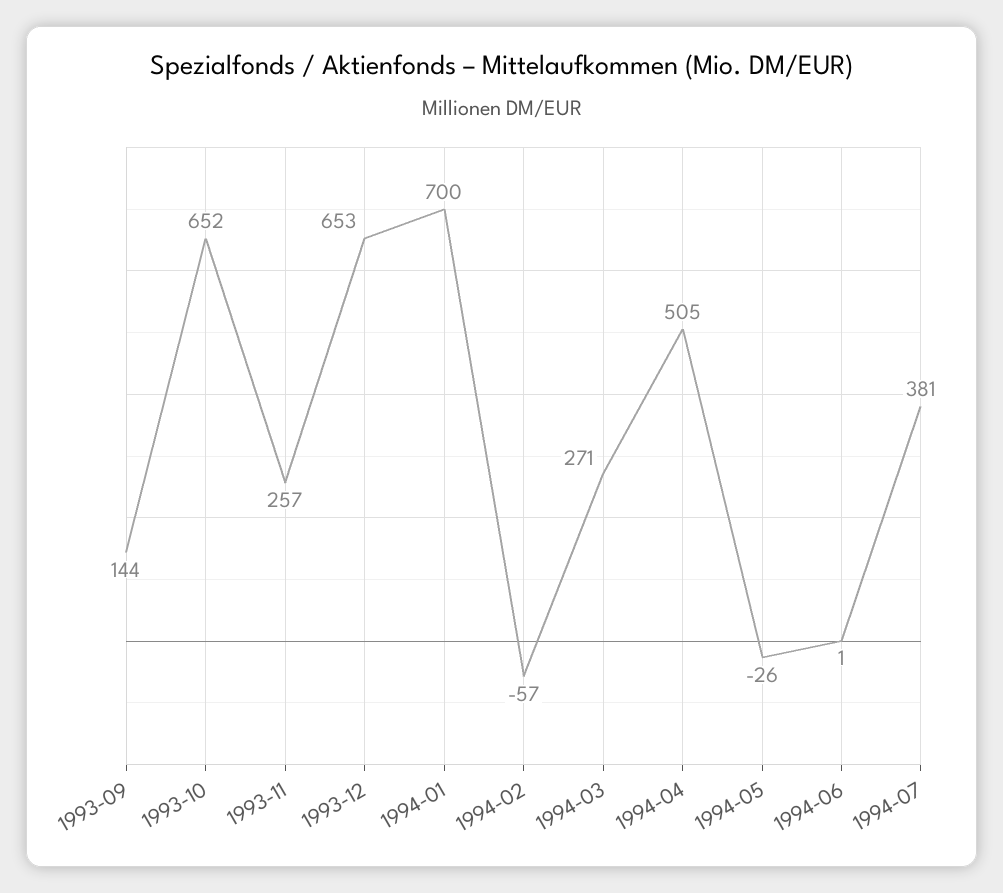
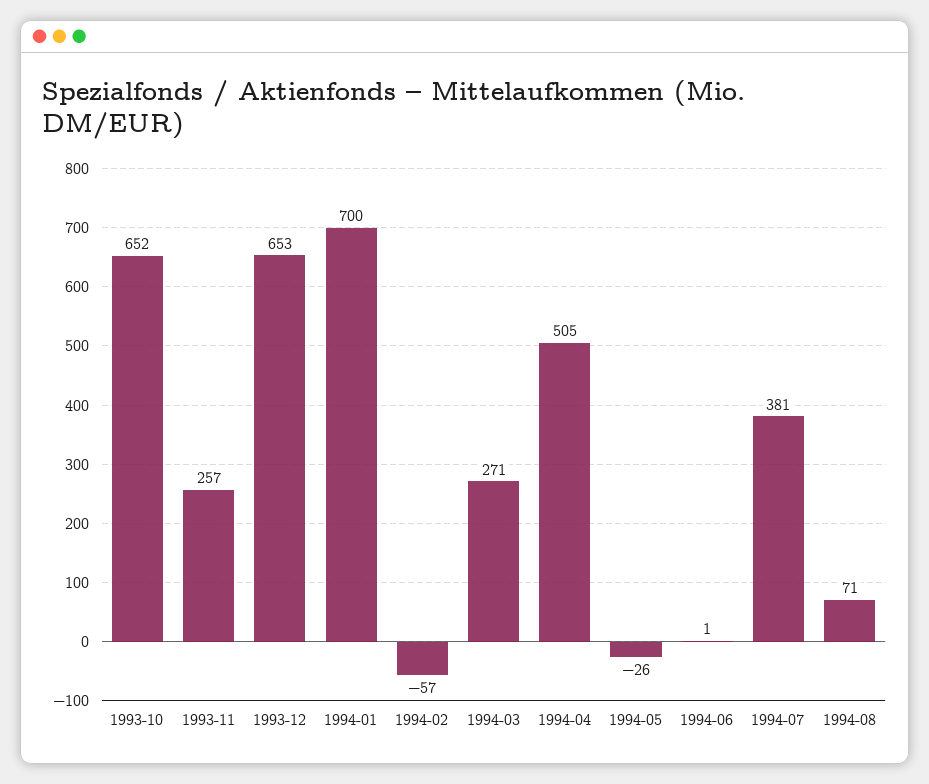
1993-09: 144 -> none
1994-08: none -> 71

